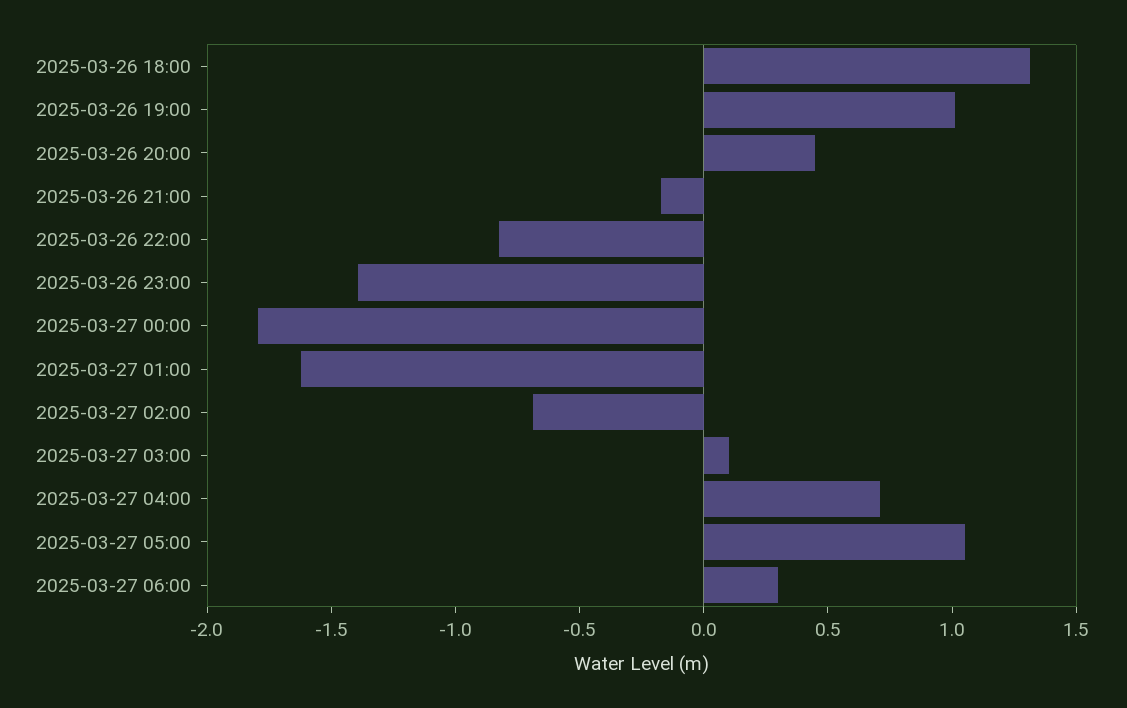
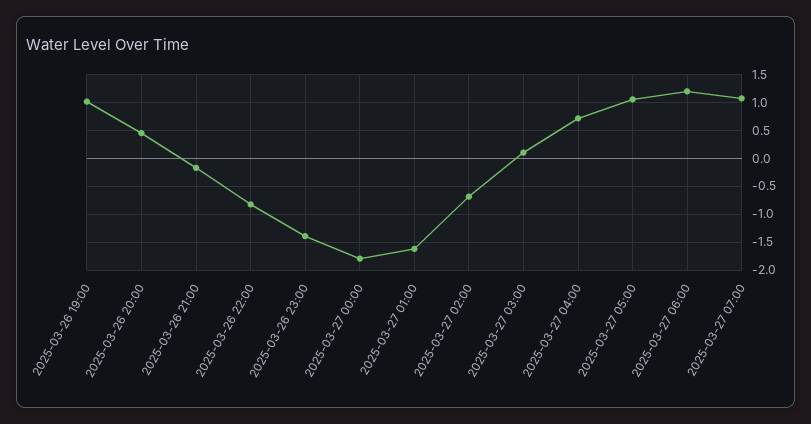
2025-03-26 18:00: 1.3 -> none
2025-03-27 06:00: 0.3 -> 1.25
2025-03-27 07:00: none -> 1

